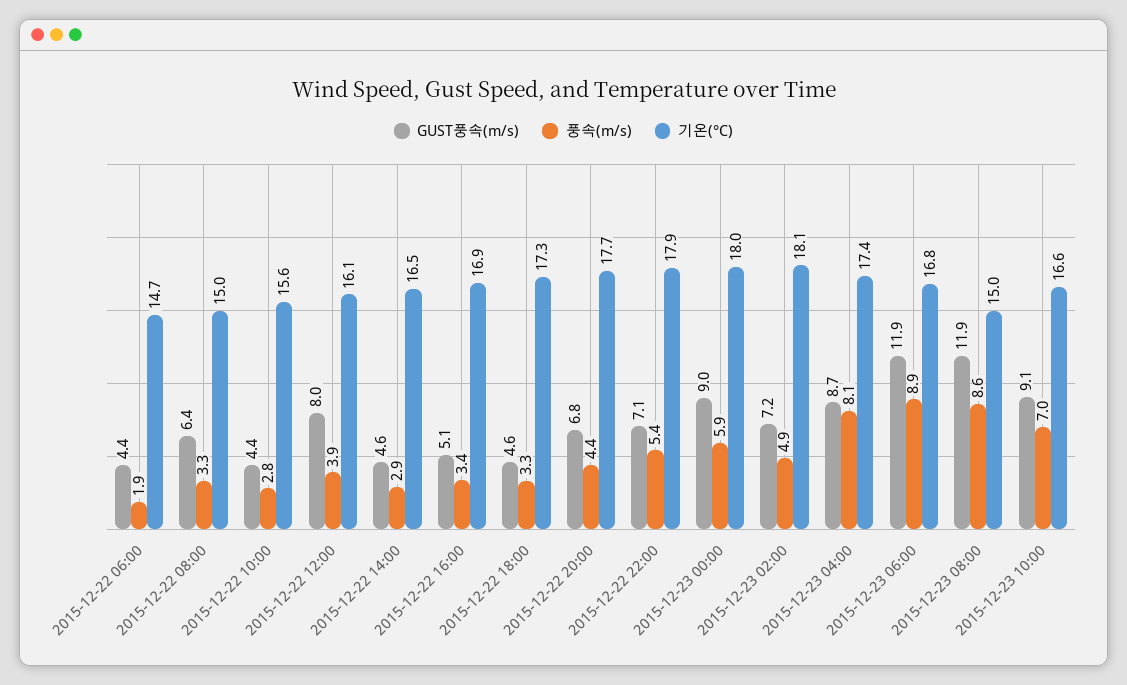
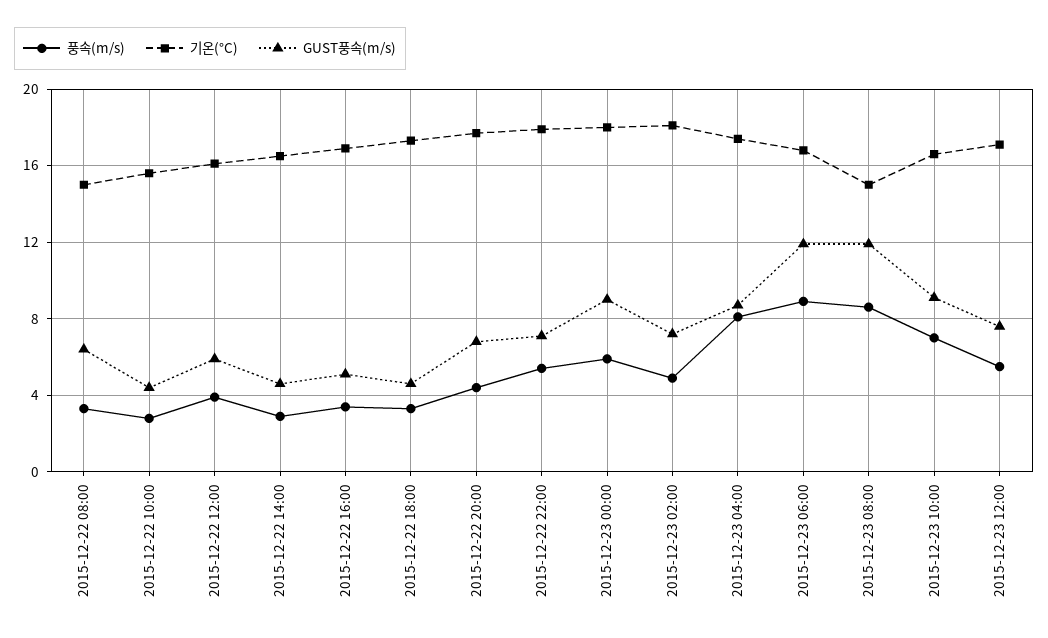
GUST풍속(m/s), 2015-12-22 06:00: 4.4 -> none
풍속(m/s), 2015-12-22 06:00: 1.9 -> none
기온(°C), 2015-12-22 06:00: 14.7 -> none
GUST풍속(m/s), 2015-12-22 12:00: 8 -> 6
풍속(m/s), 2015-12-23 12:00: none -> 5.5
기온(°C), 2015-12-23 12:00: none -> 17
GUST풍속(m/s), 2015-12-23 12:00: none -> 7.5

